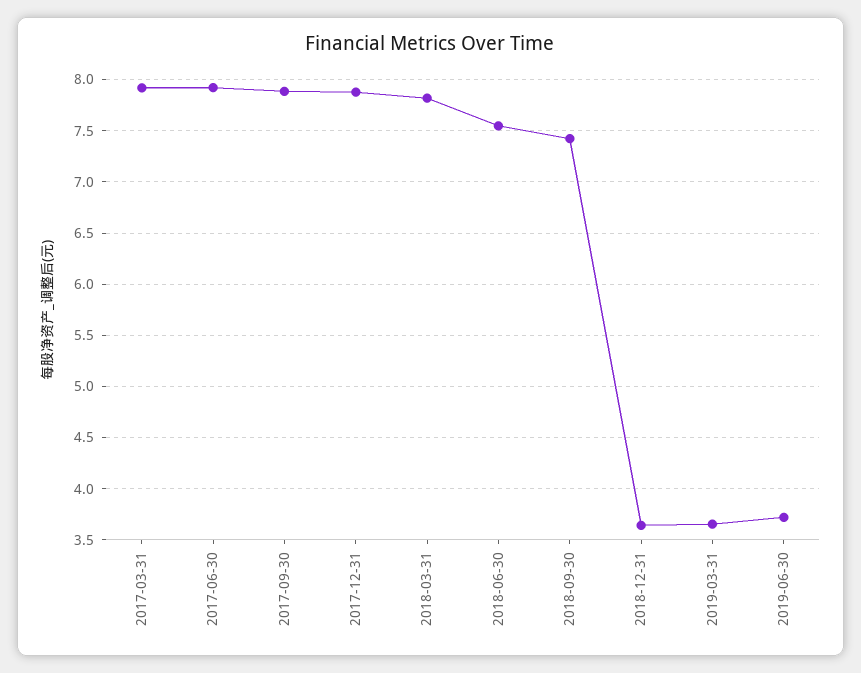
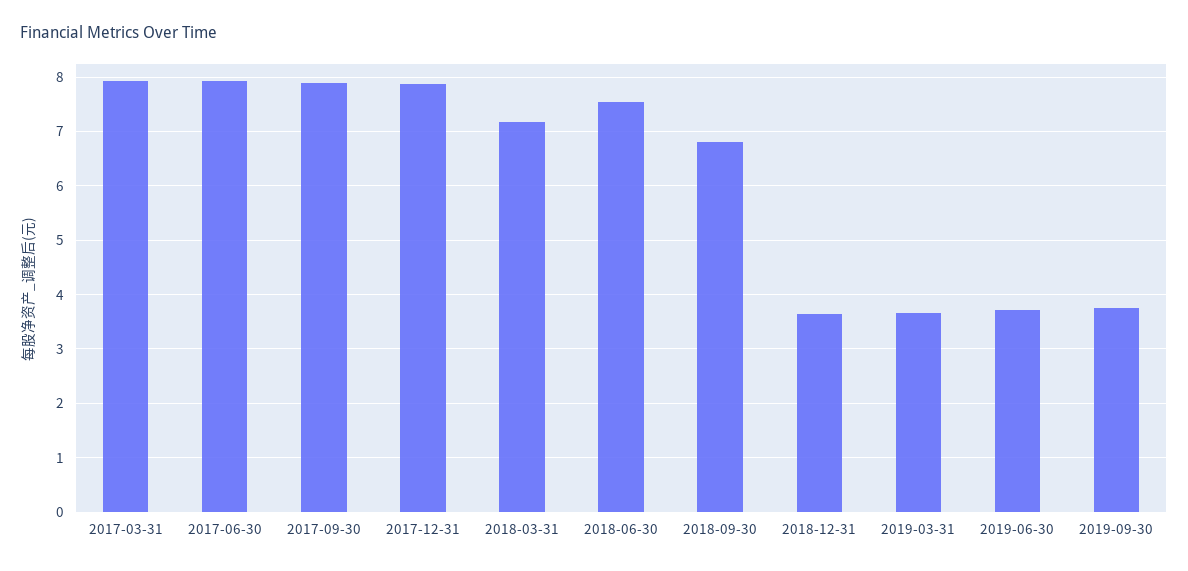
2018-03-31: 7.8 -> 7.2
2018-09-30: 7.4 -> 6.8
2019-09-30: none -> 3.8

